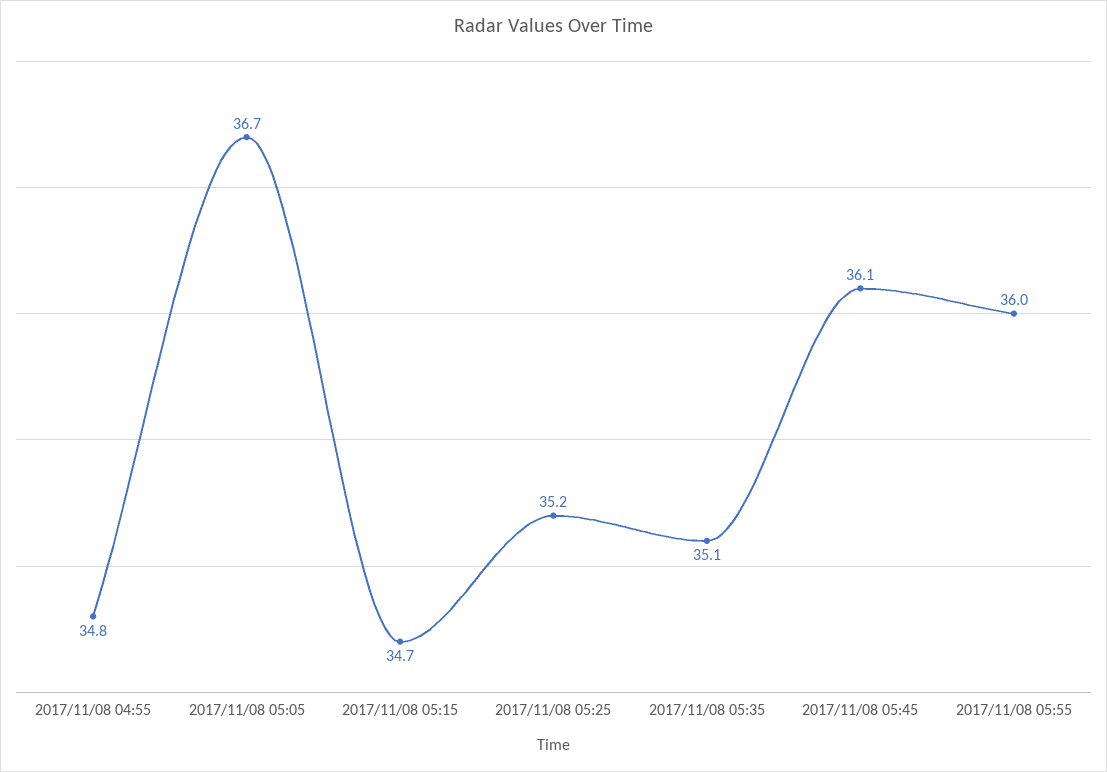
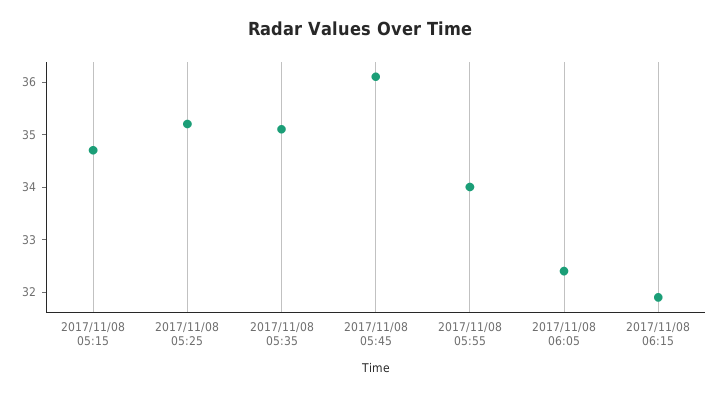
2017/11/08 04:55: 34.8 -> none
2017/11/08 05:05: 36.7 -> none
2017/11/08 05:55: 36 -> 34
2017/11/08 06:05: none -> 32.5
2017/11/08 06:15: none -> 32

